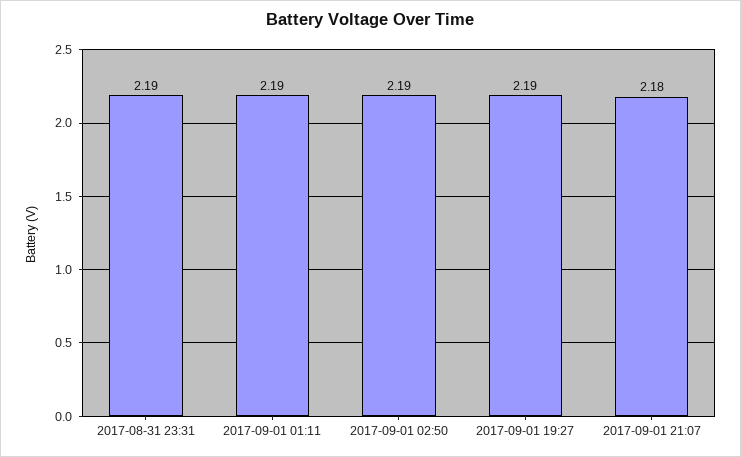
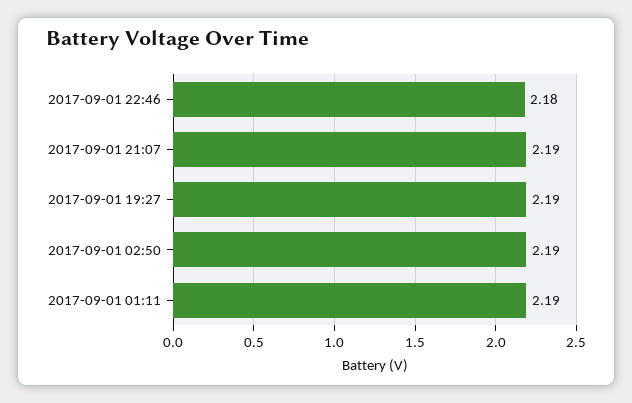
2017-08-31 23:31: 2.19 -> none
2017-09-01 21:07: 2.18 -> 2.19
2017-09-01 22:46: none -> 2.18

